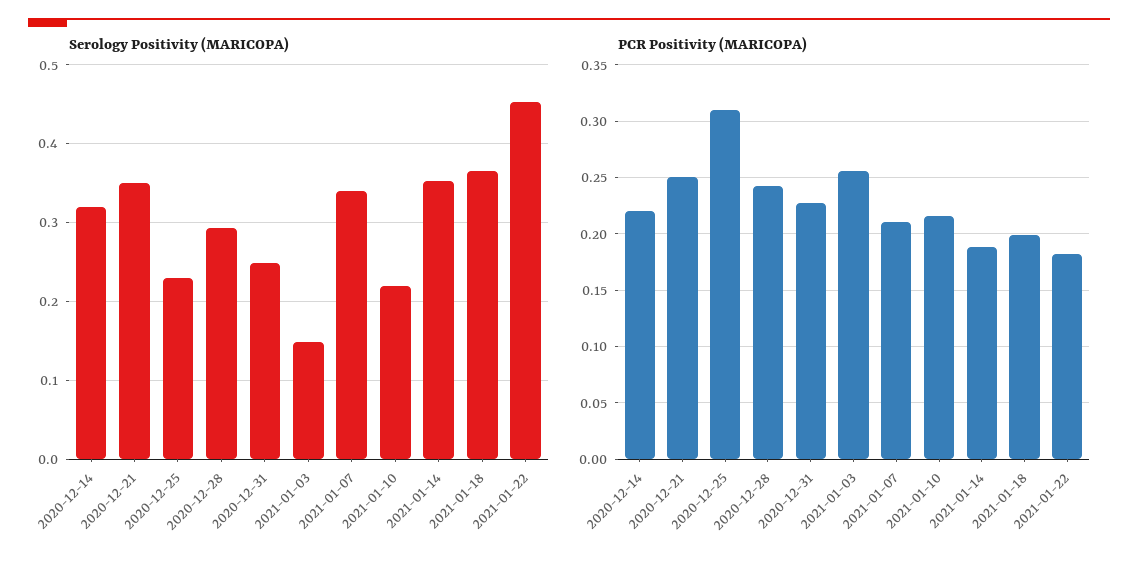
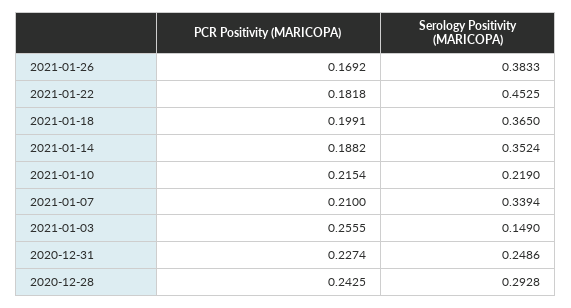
Serology Positivity (MARICOPA), 2020-12-14: 0.32 -> none
Serology Positivity (MARICOPA), 2020-12-21: 0.35 -> none
Serology Positivity (MARICOPA), 2020-12-25: 0.23 -> none
PCR Positivity (MARICOPA), 2020-12-14: 0.22 -> none
PCR Positivity (MARICOPA), 2020-12-21: 0.25 -> none
PCR Positivity (MARICOPA), 2020-12-25: 0.31 -> none
PCR Positivity (MARICOPA), 2021-01-26: none -> 0.1692
Serology Positivity (MARICOPA), 2021-01-26: none -> 0.3833

